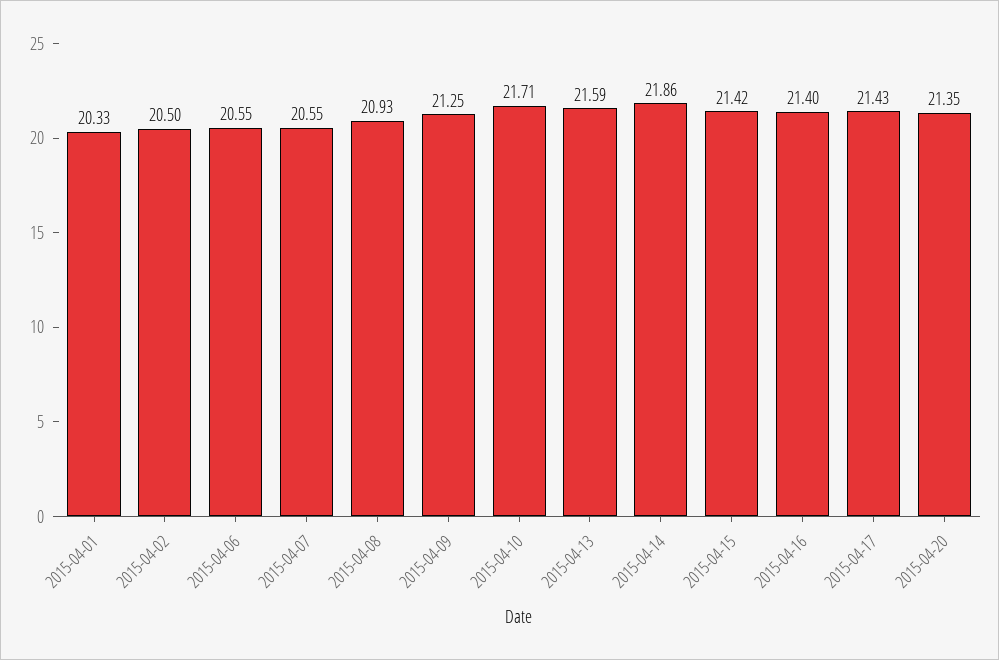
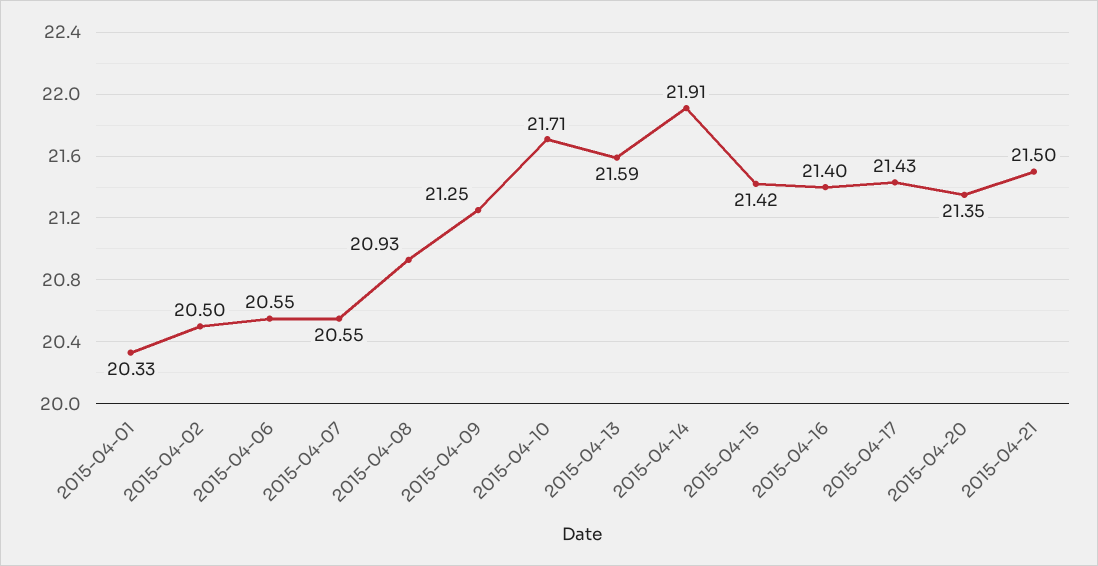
2015-04-14: 21.86 -> 21.91
2015-04-21: none -> 21.5

